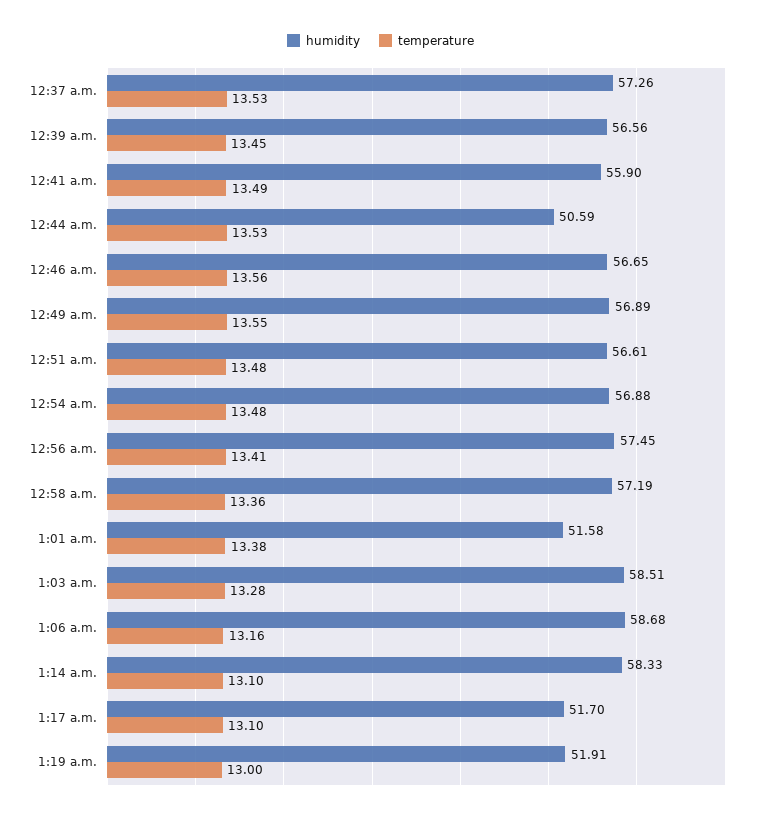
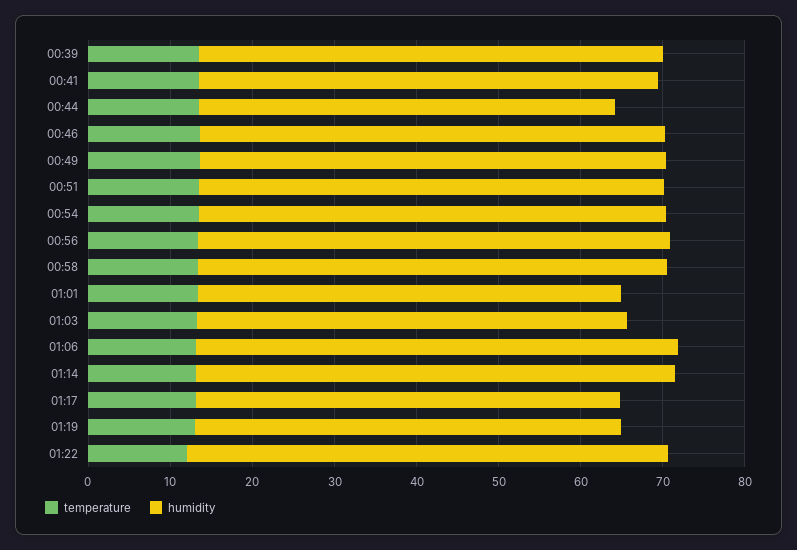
humidity, 12:37 a.m.: 57.26 -> none
temperature, 12:37 a.m.: 13.53 -> none
humidity, 1:03 a.m.: 58.51 -> 52
temperature, 01:22: none -> 12
humidity, 01:22: none -> 58

